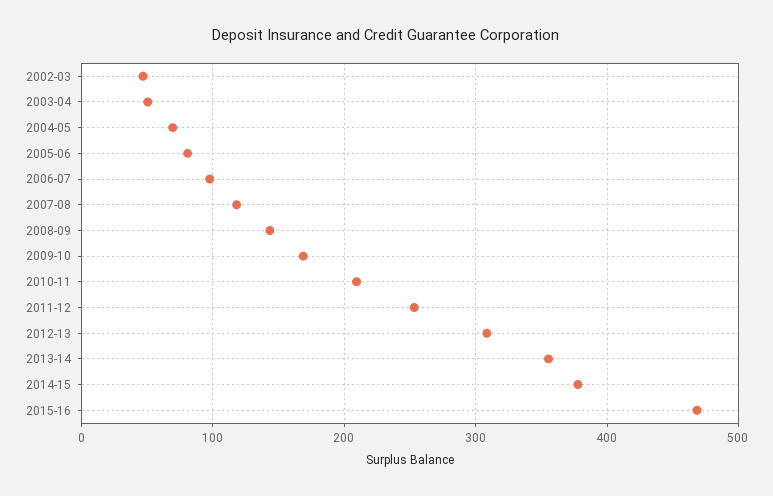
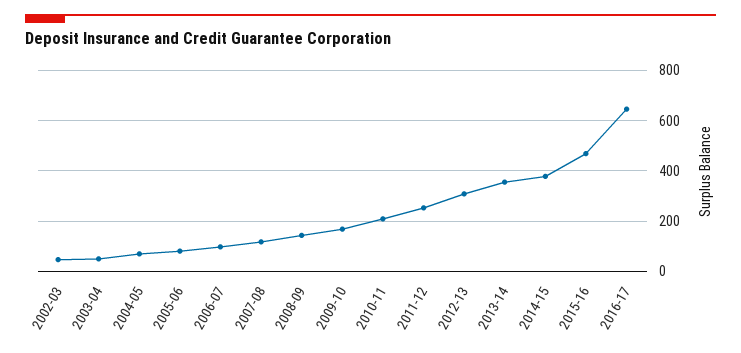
2016-17: none -> 650

